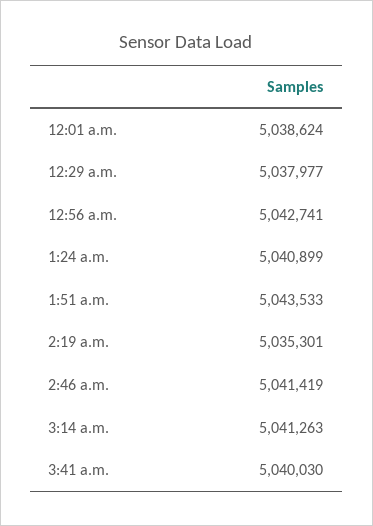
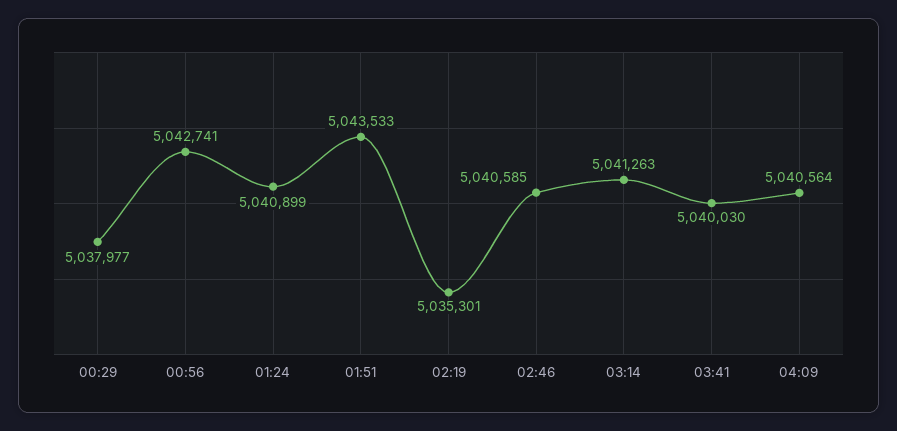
12:01 a.m.: 5038624 -> none
2:46 a.m.: 5041419 -> 5040585
04:09: none -> 5040564

